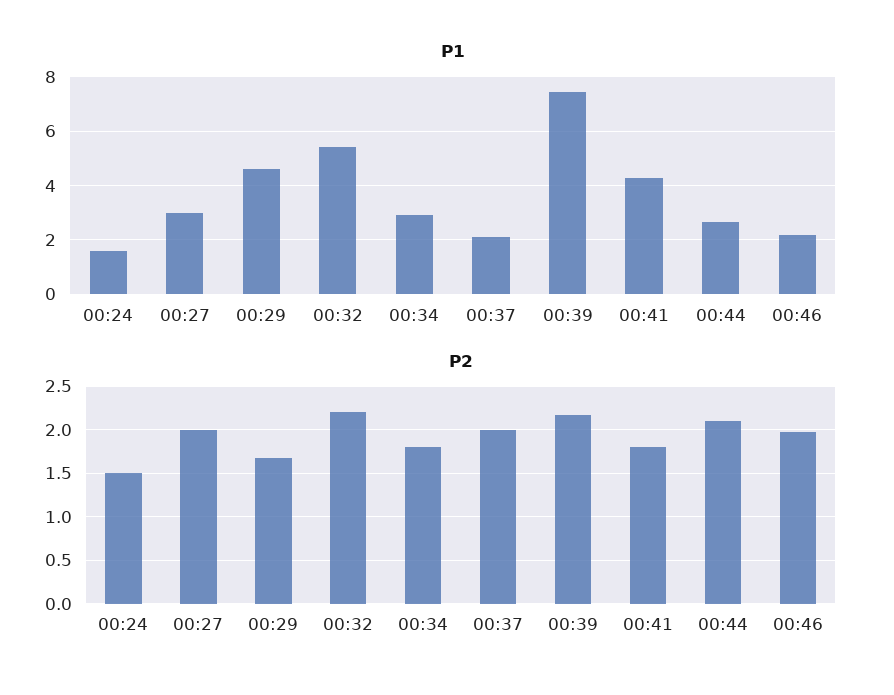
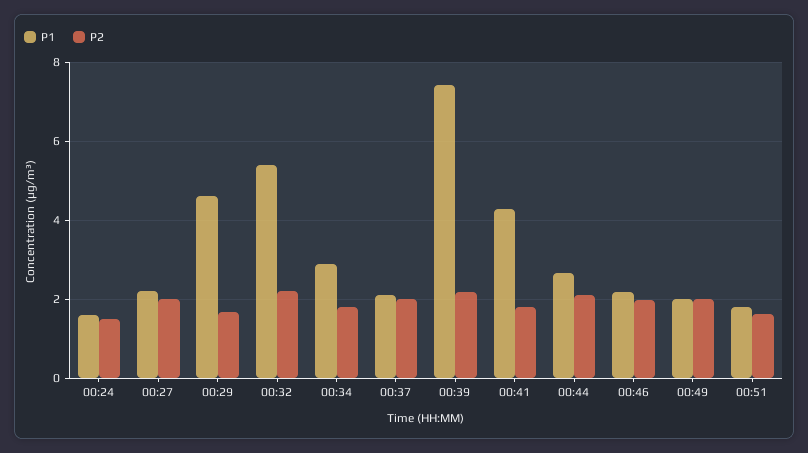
P1, 00:27: 3 -> 2.2
P1, 00:49: none -> 2
P2, 00:49: none -> 2
P1, 00:51: none -> 1.8
P2, 00:51: none -> 1.6

